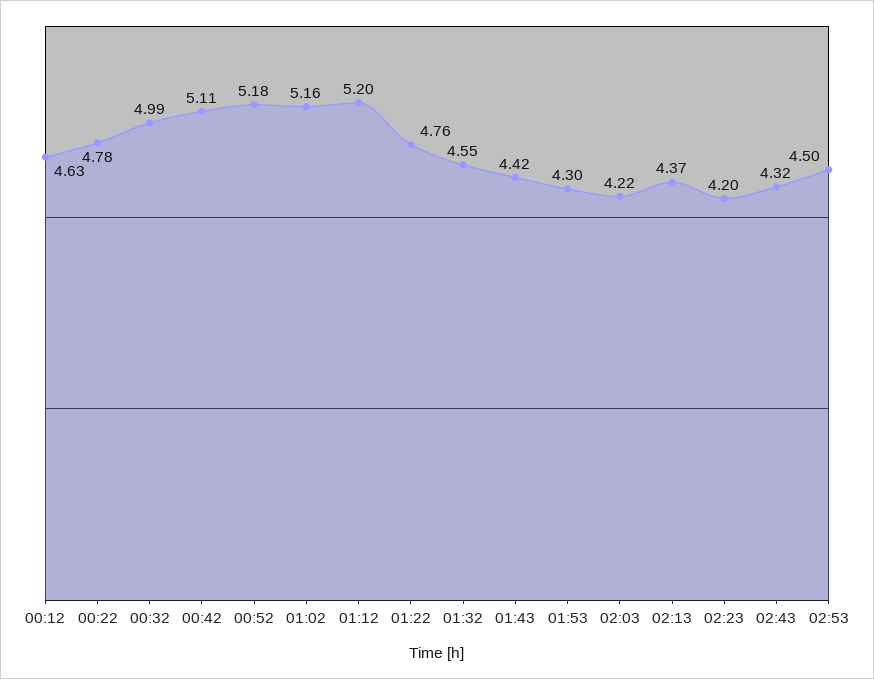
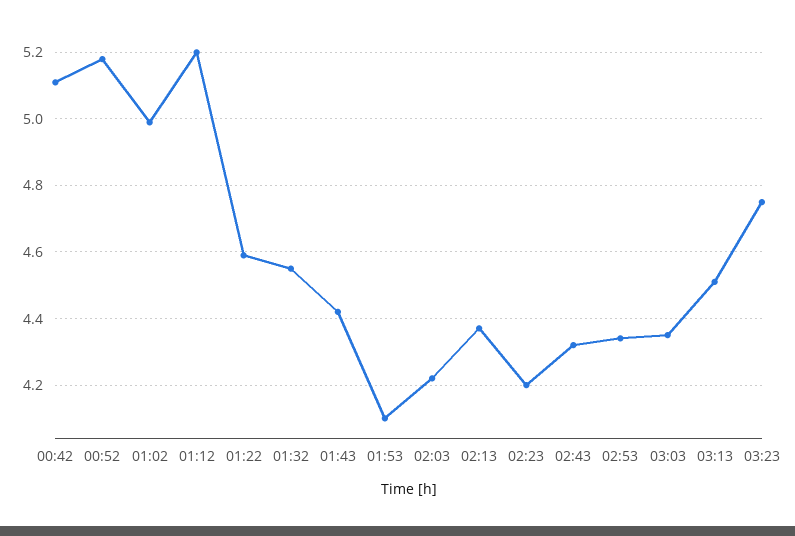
00:12: 4.63 -> none
00:22: 4.78 -> none
00:32: 4.99 -> none
01:02: 5.16 -> 5
01:22: 4.76 -> 4.6
01:53: 4.3 -> 4.1
02:53: 4.5 -> 4.35
03:03: none -> 4.35
03:13: none -> 4.5
03:23: none -> 4.75

